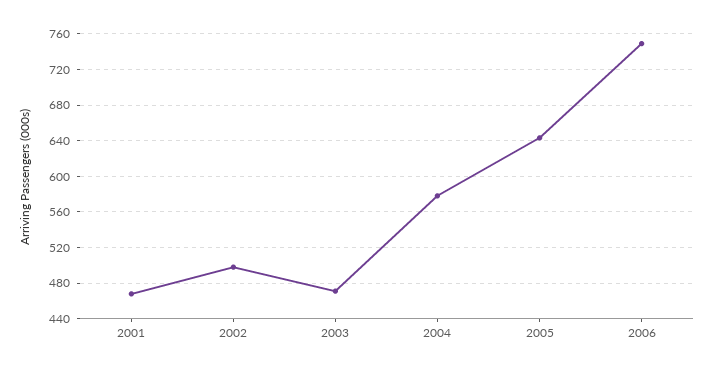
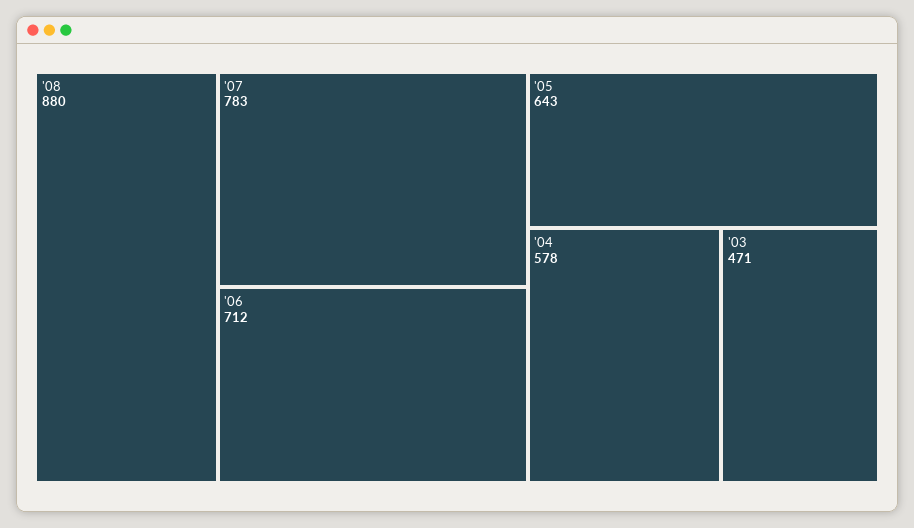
2001: 470 -> none
2002: 500 -> none
2006: 750 -> 712
'08: none -> 880
'07: none -> 783

